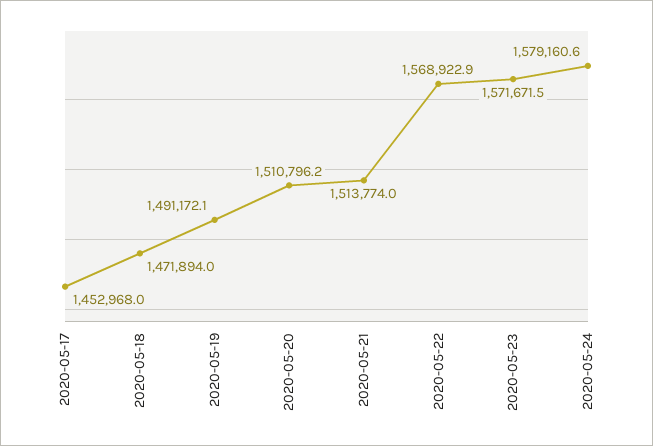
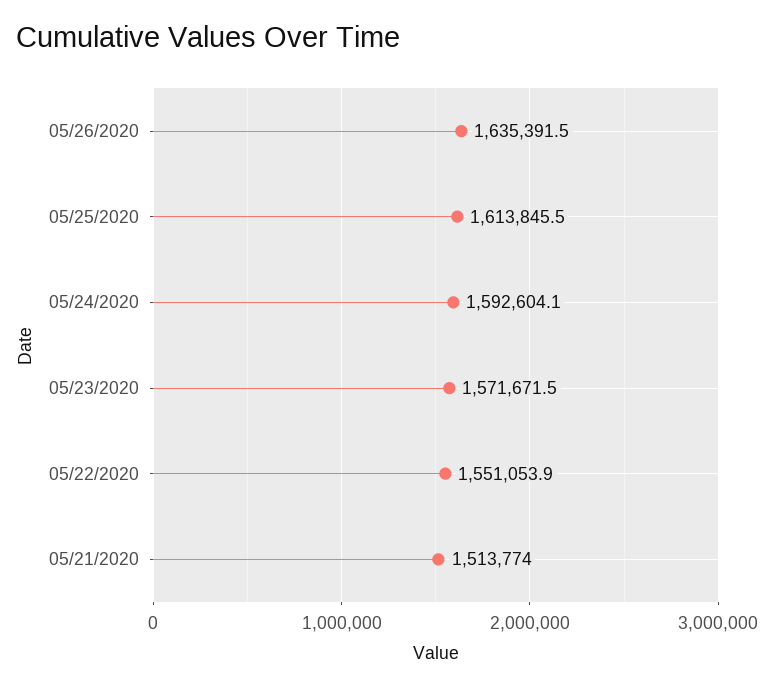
2020-05-17: 1452968 -> none
2020-05-18: 1471894 -> none
2020-05-19: 1491172.1 -> none
2020-05-20: 1510796.2 -> none
2020-05-22: 1568922.9 -> 1551053.9
2020-05-24: 1579160.6 -> 1592604.1
05/26/2020: none -> 1635391.5
05/25/2020: none -> 1613845.5

